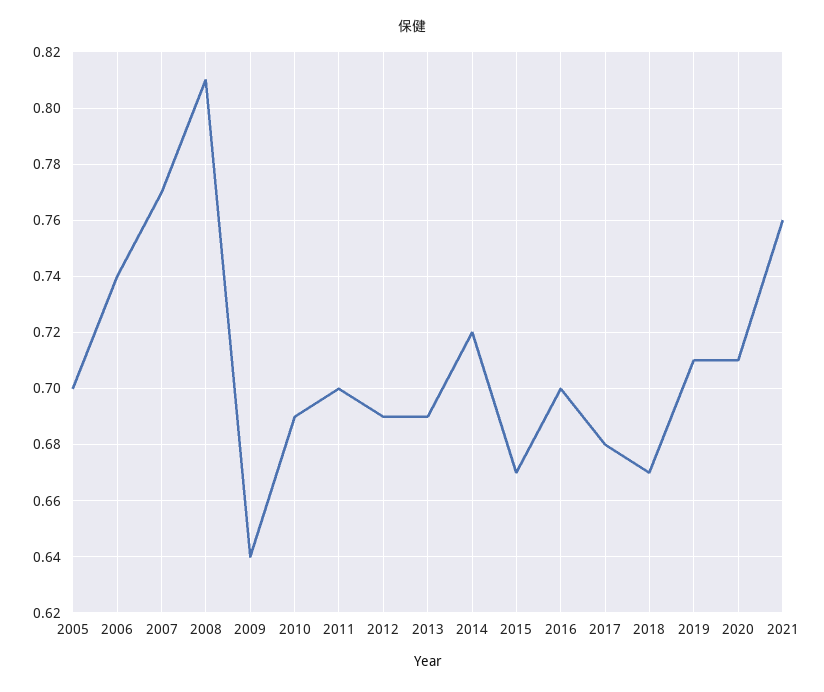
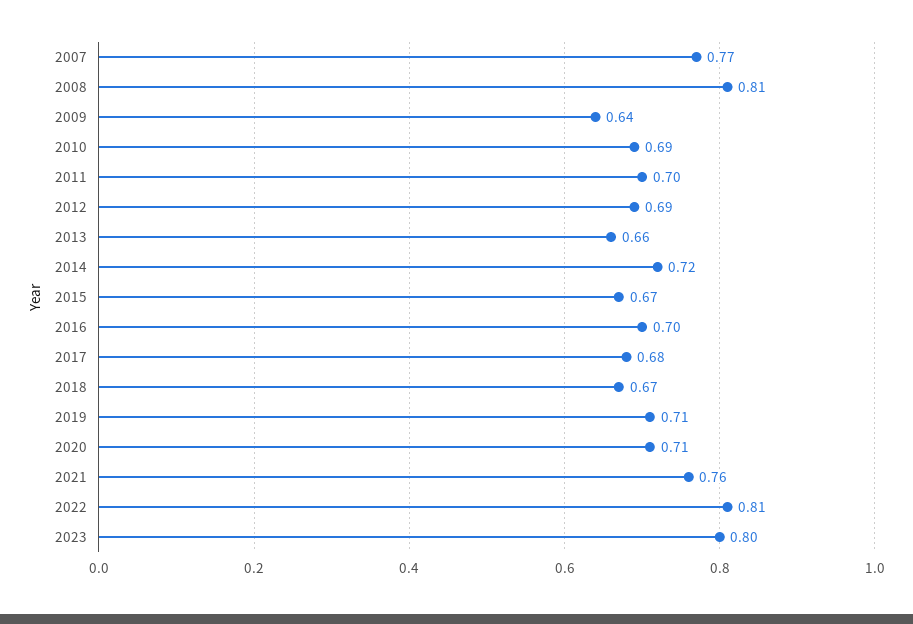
2005: 0.7 -> none
2006: 0.74 -> none
2013: 0.69 -> 0.66
2022: none -> 0.81
2023: none -> 0.8

